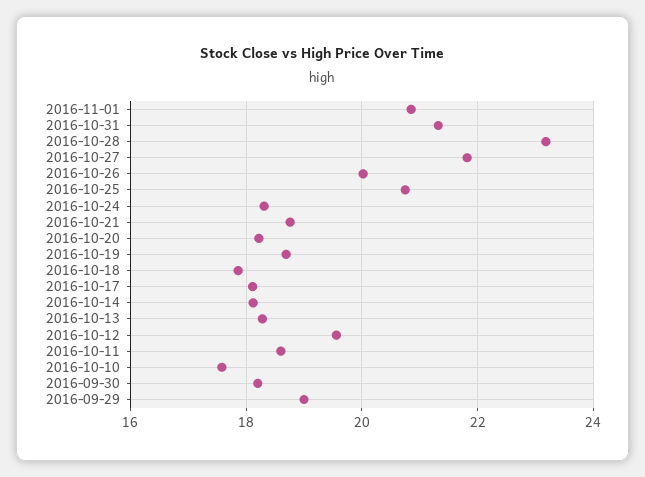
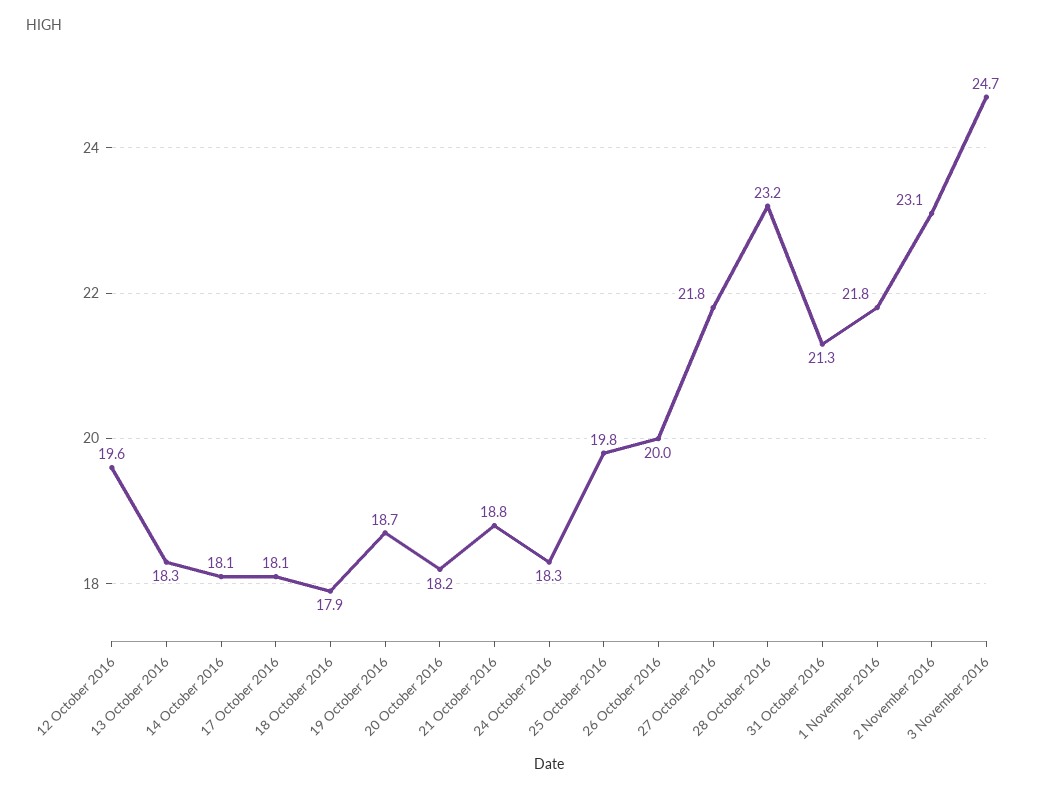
2016-11-01: 20.8 -> 21.8
2016-10-25: 20.8 -> 19.8
2016-10-11: 18.6 -> none
2016-10-10: 17.6 -> none
2016-09-30: 18.2 -> none
2016-09-29: 19 -> none
2 November 2016: none -> 23.1
3 November 2016: none -> 24.7

